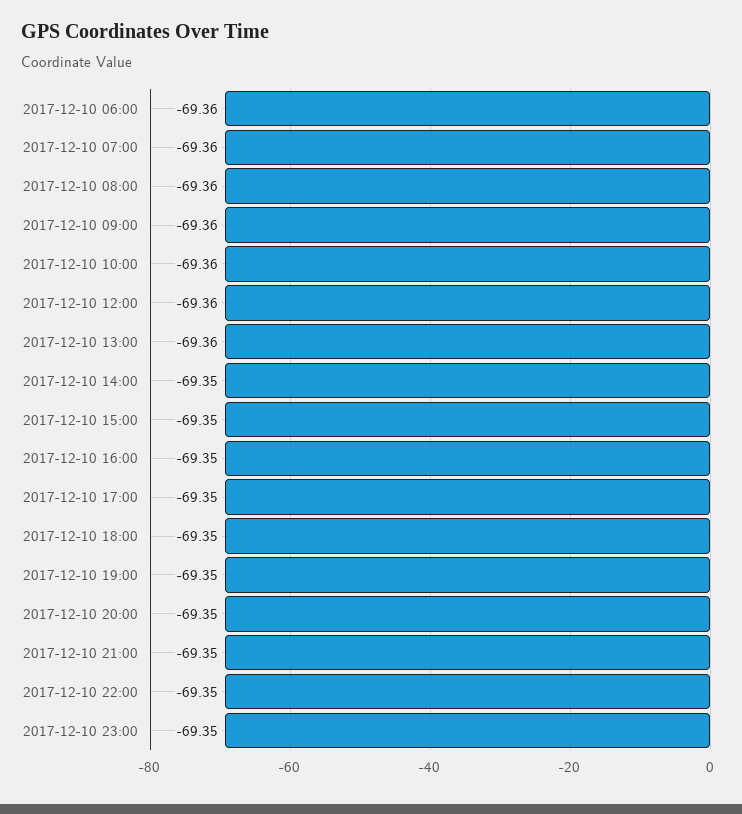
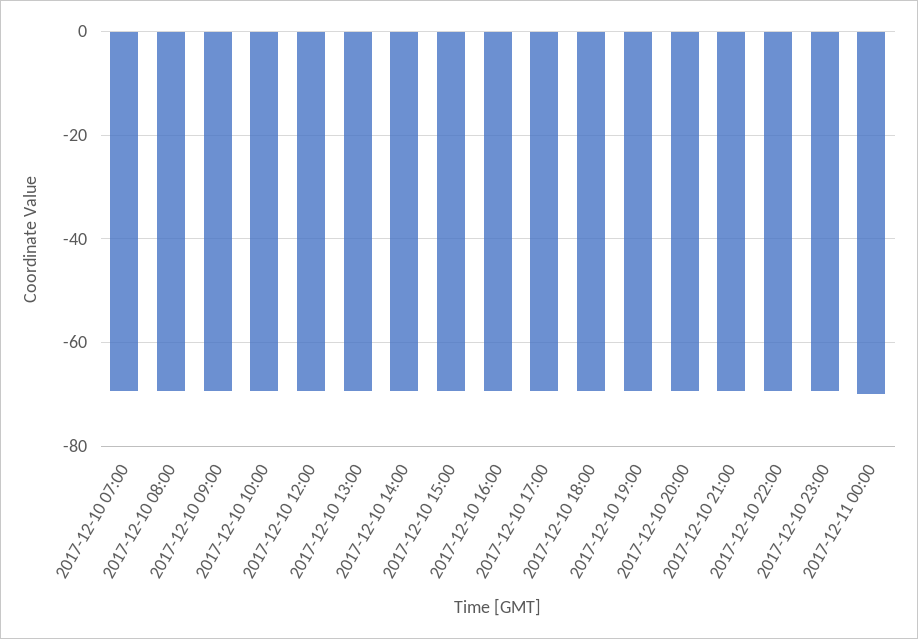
2017-12-10 06:00: -69.36 -> none
2017-12-11 00:00: none -> -70

